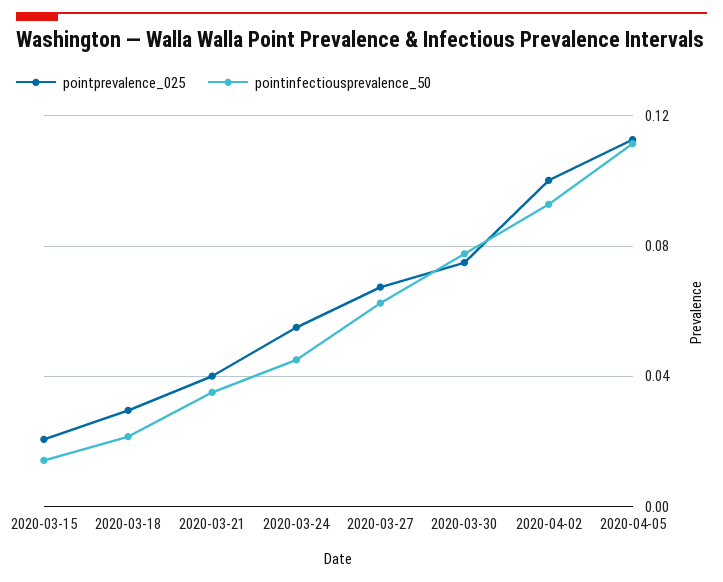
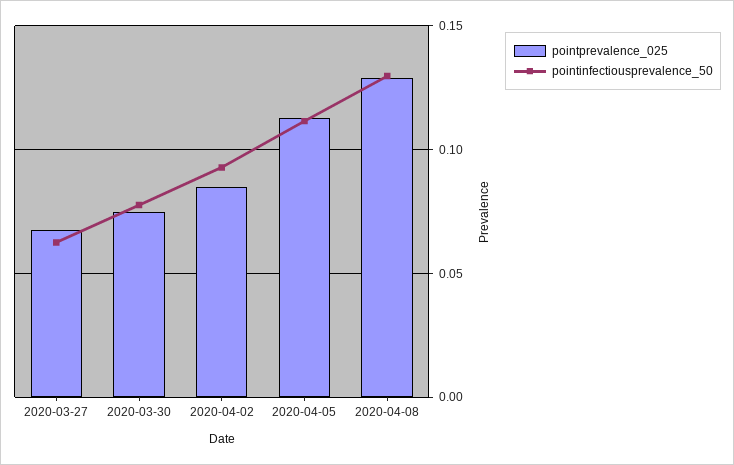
pointprevalence_025, 2020-03-15: 0.02 -> none
pointinfectiousprevalence_50, 2020-03-15: 0.015 -> none
pointprevalence_025, 2020-03-18: 0.03 -> none
pointinfectiousprevalence_50, 2020-03-18: 0.02 -> none
pointprevalence_025, 2020-03-21: 0.04 -> none
pointinfectiousprevalence_50, 2020-03-21: 0.035 -> none
pointprevalence_025, 2020-03-24: 0.055 -> none
pointinfectiousprevalence_50, 2020-03-24: 0.045 -> none
pointprevalence_025, 2020-04-02: 0.1 -> 0.085
pointprevalence_025, 2020-04-08: none -> 0.13
pointinfectiousprevalence_50, 2020-04-08: none -> 0.13

